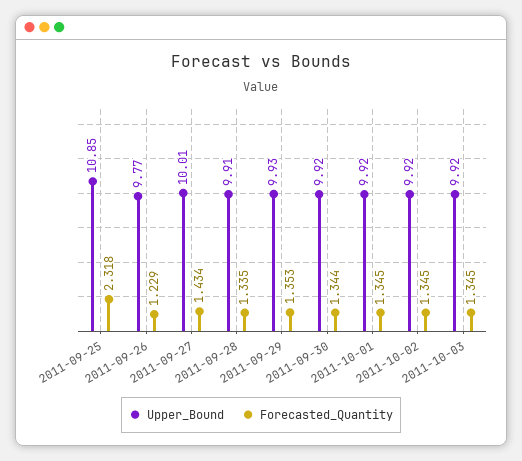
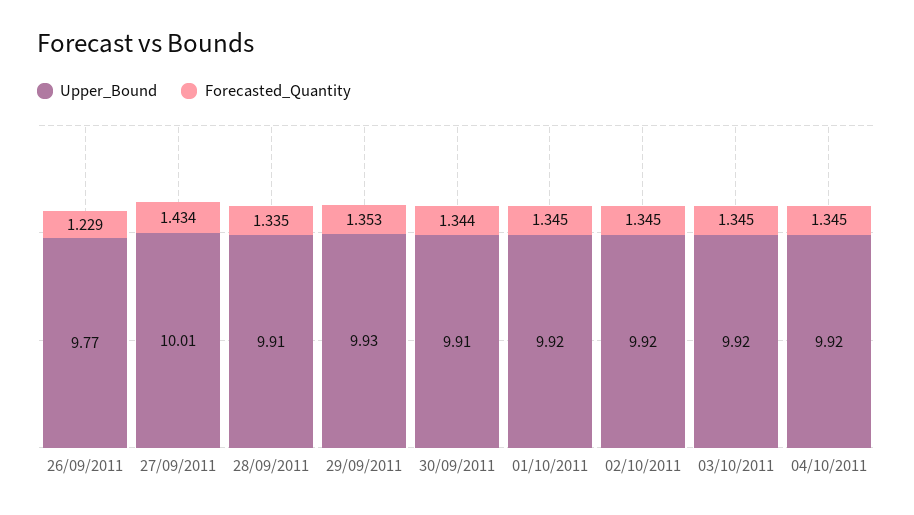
Upper_Bound, 2011-09-25: 10.85 -> none
Forecasted_Quantity, 2011-09-25: 2.318 -> none
Upper_Bound, 2011-09-30: 9.92 -> 9.91
Upper_Bound, 04/10/2011: none -> 9.92
Forecasted_Quantity, 04/10/2011: none -> 1.345

